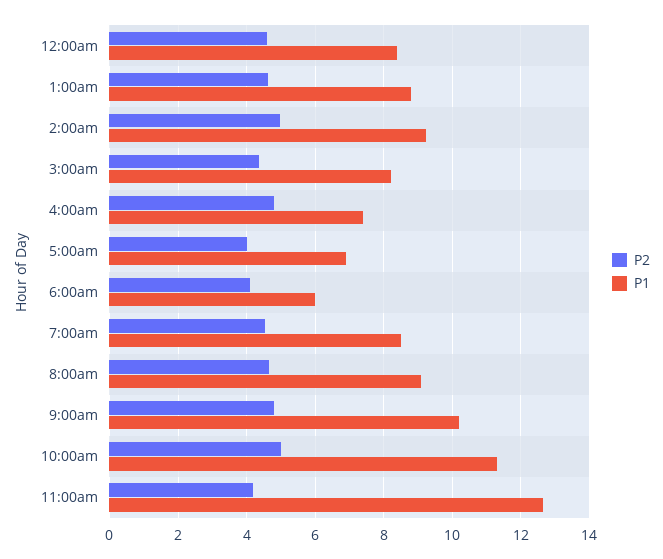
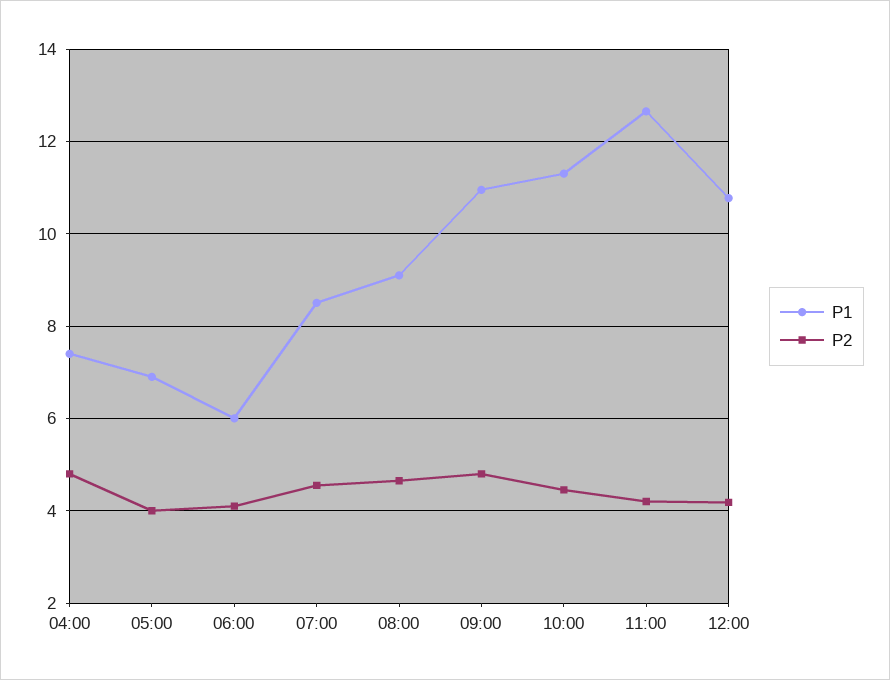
P2, 12:00am: 4.6 -> none
P1, 12:00am: 8.4 -> none
P2, 1:00am: 4.6 -> none
P1, 1:00am: 8.8 -> none
P2, 2:00am: 5 -> none
P1, 2:00am: 9.2 -> none
P2, 3:00am: 4.4 -> none
P1, 3:00am: 8.2 -> none
P1, 9:00am: 10.2 -> 11
P2, 10:00am: 5 -> 4.4
P1, 12:00: none -> 10.8
P2, 12:00: none -> 4.2

